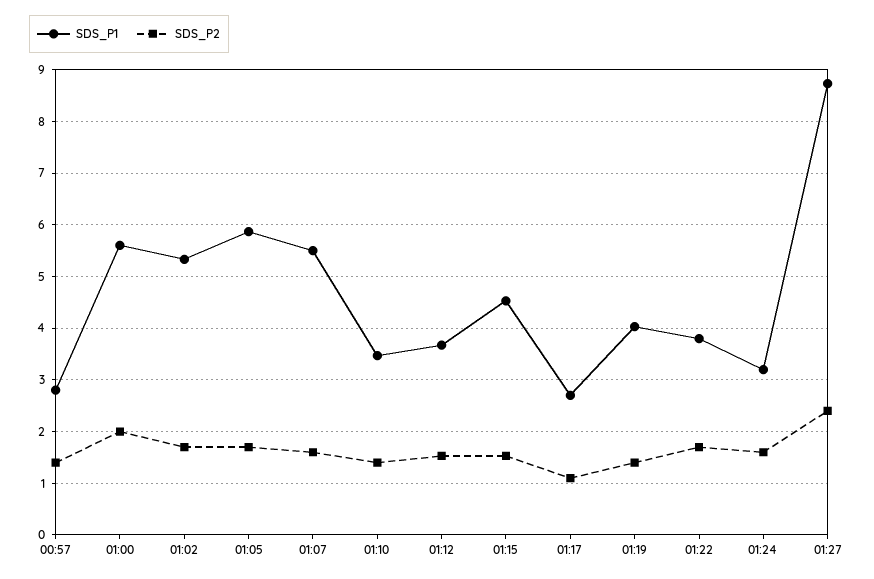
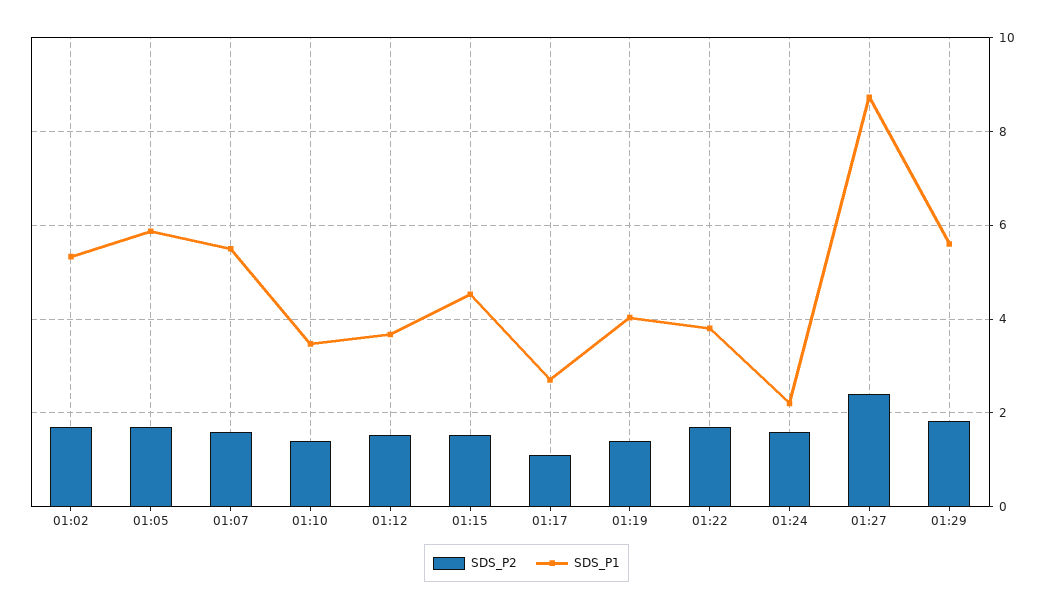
SDS_P1, 00:57: 2.8 -> none
SDS_P2, 00:57: 1.4 -> none
SDS_P1, 01:00: 5.6 -> none
SDS_P2, 01:00: 2 -> none
SDS_P1, 01:24: 3.2 -> 2.2
SDS_P2, 01:29: none -> 1.8
SDS_P1, 01:29: none -> 5.6

